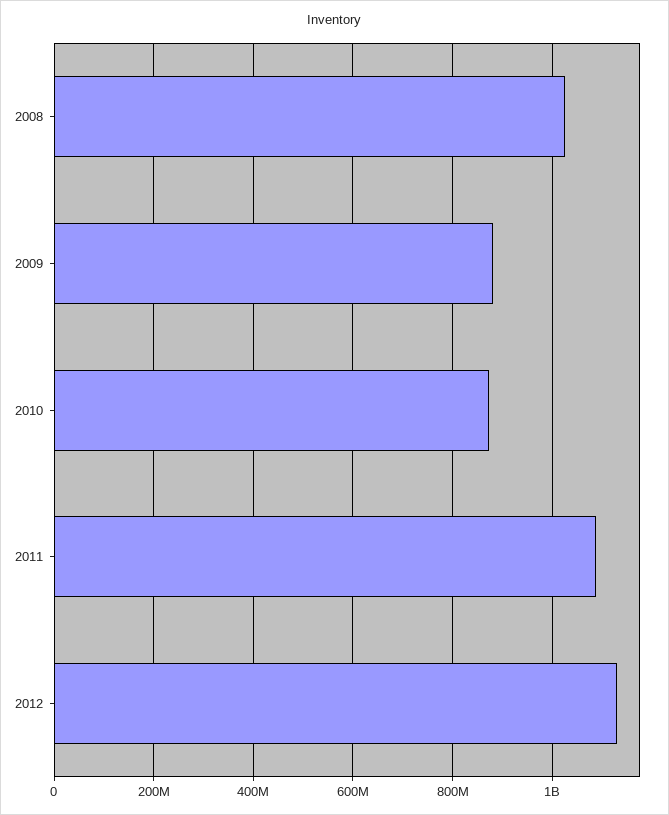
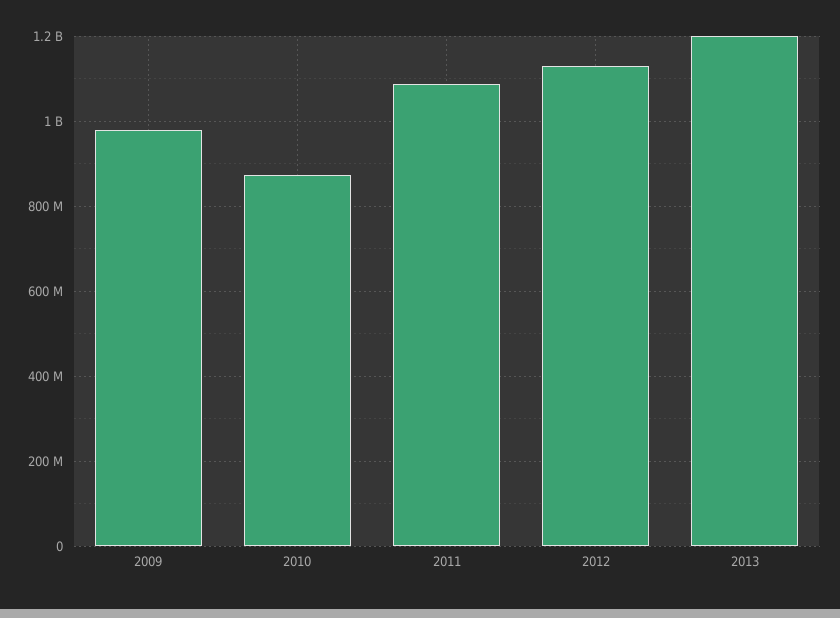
2008: 1020000000 -> none
2009: 880000000 -> 980000000
2013: none -> 1200000000

